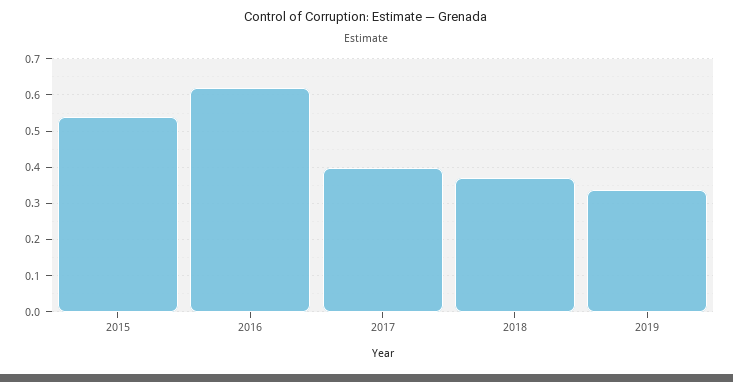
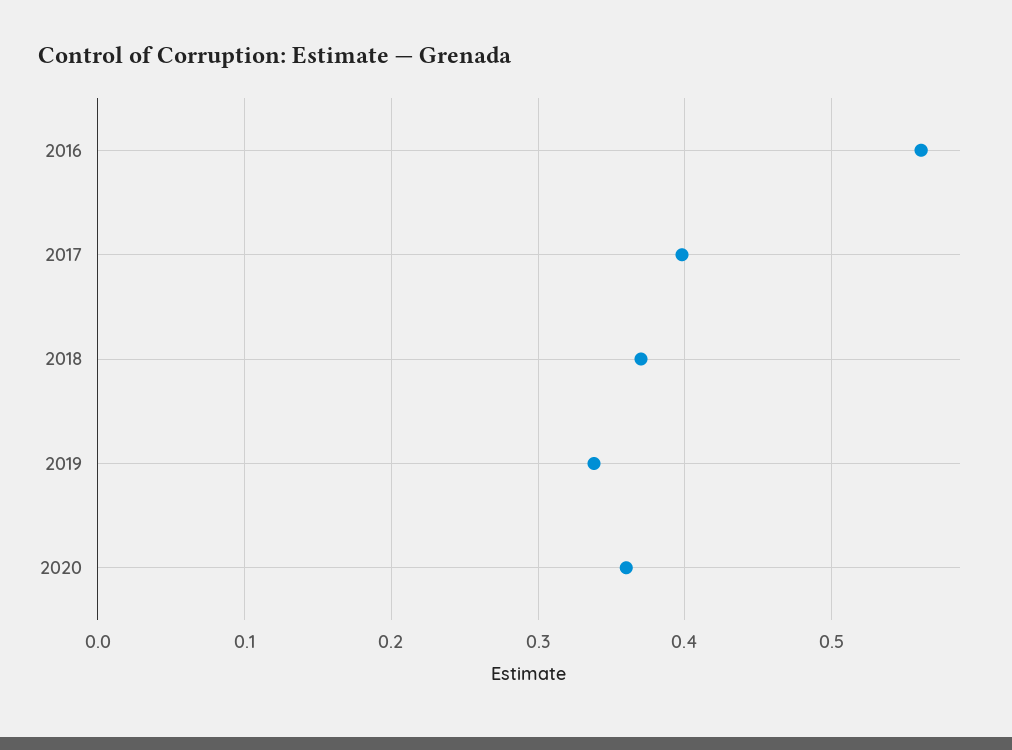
2015: 0.54 -> none
2016: 0.62 -> 0.56
2020: none -> 0.36

